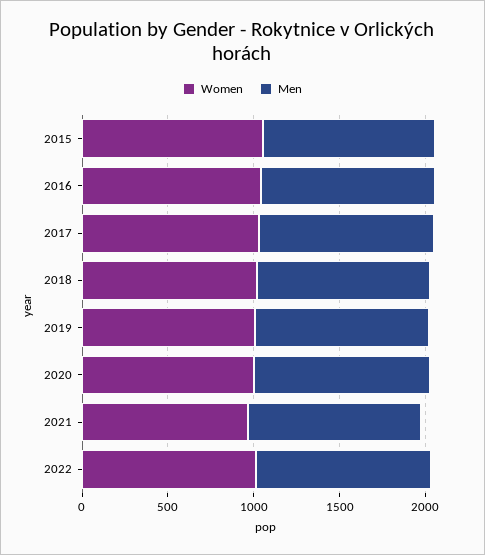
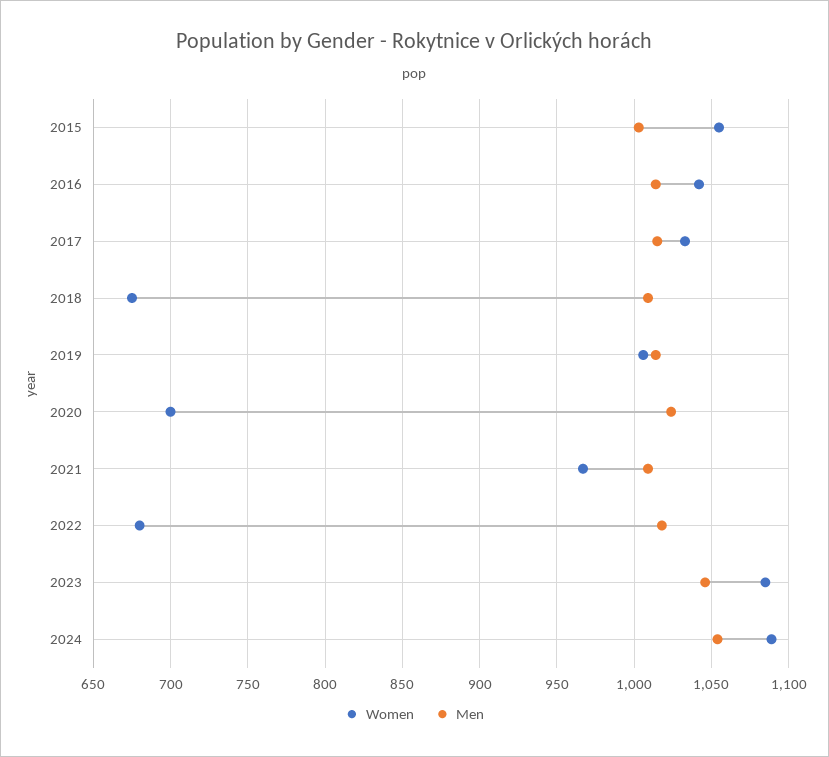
Women, 2018: 1000 -> 675
Women, 2020: 1000 -> 700
Women, 2022: 1000 -> 680
Women, 2023: none -> 1085
Men, 2023: none -> 1045
Women, 2024: none -> 1090
Men, 2024: none -> 1055

